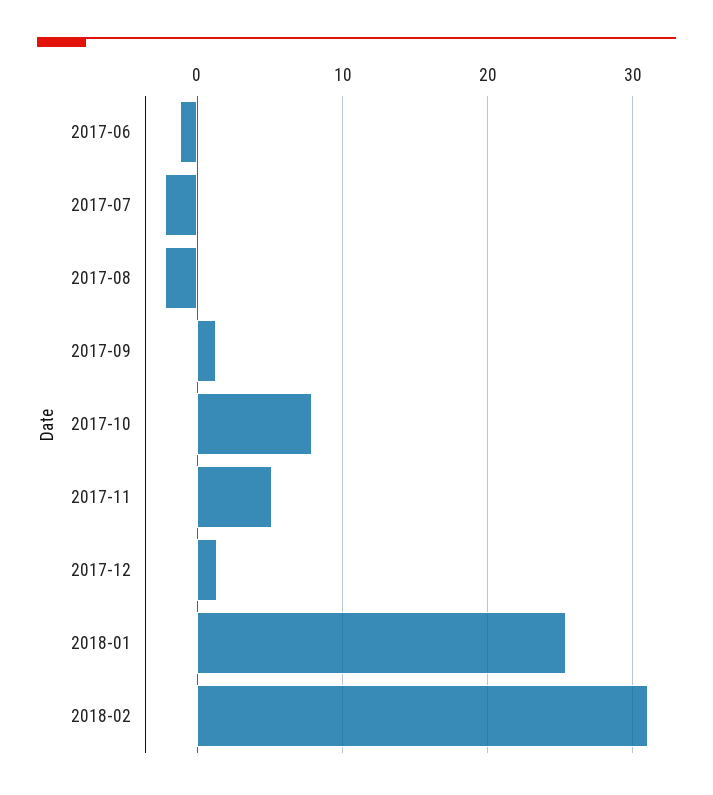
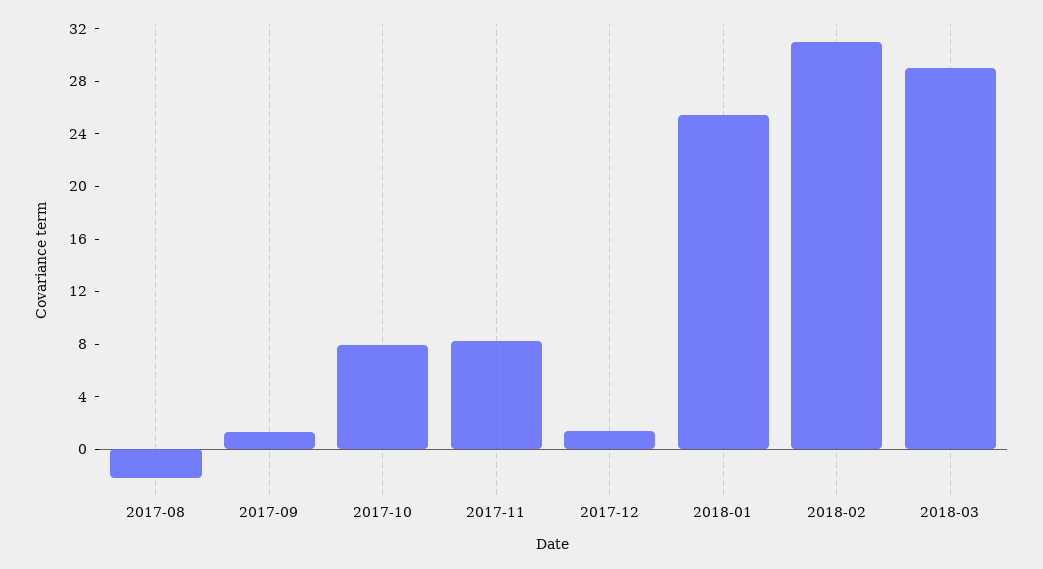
2017-06: -1 -> none
2017-07: -2 -> none
2017-11: 5 -> 8
2018-03: none -> 29

